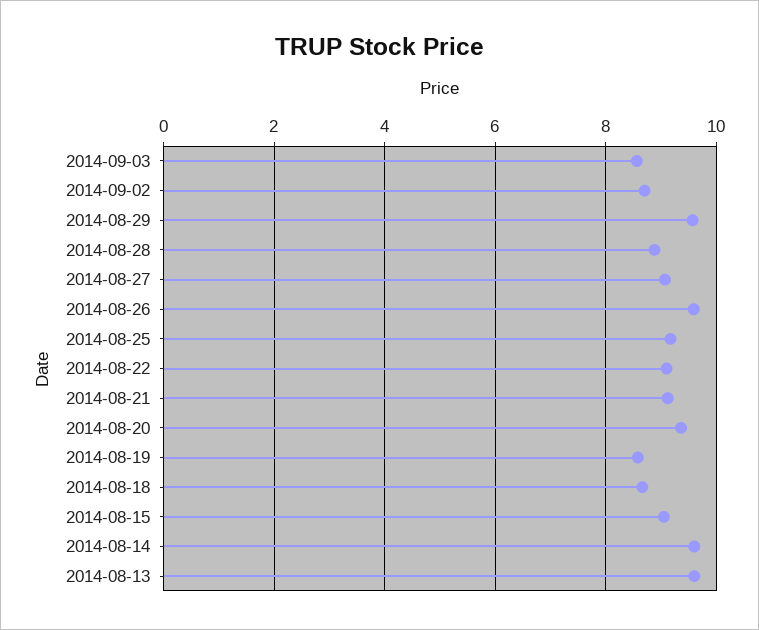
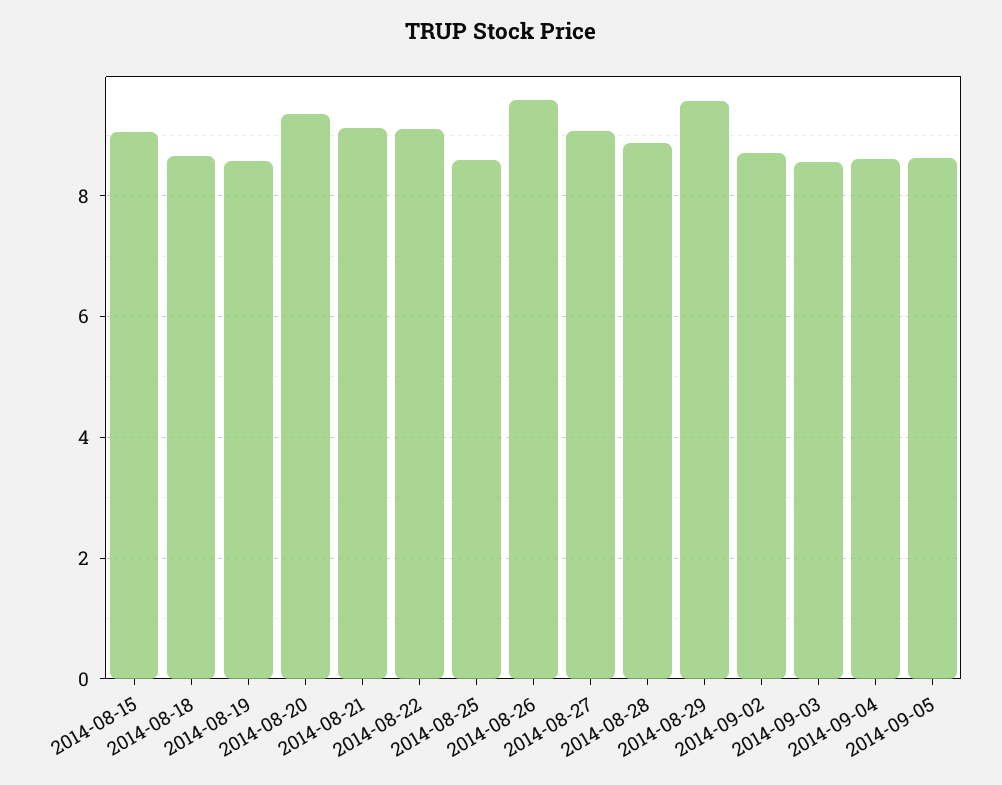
2014-08-25: 9.2 -> 8.6
2014-08-14: 9.6 -> none
2014-08-13: 9.6 -> none
2014-09-04: none -> 8.6
2014-09-05: none -> 8.6

